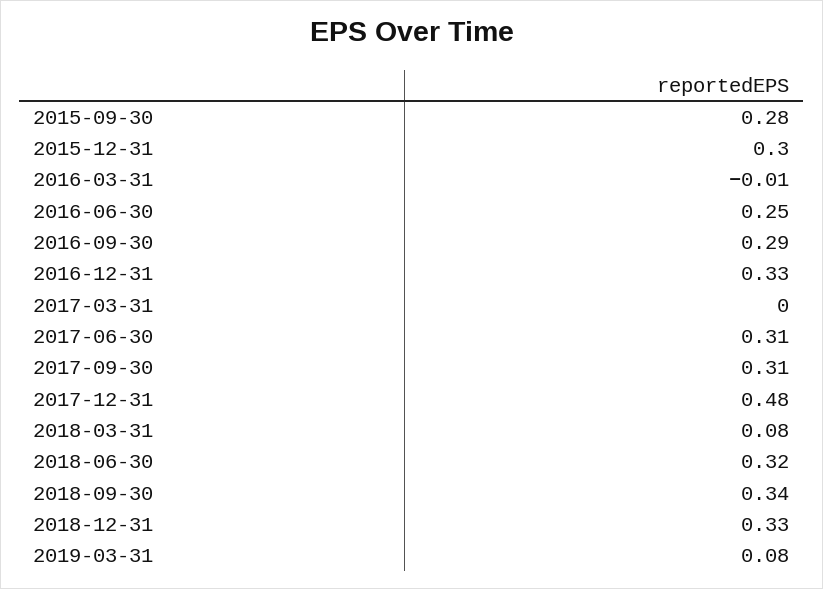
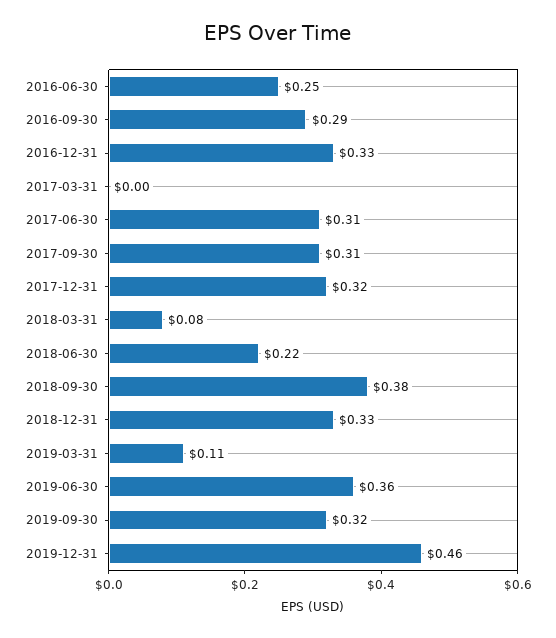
2015-09-30: 0.28 -> none
2015-12-31: 0.3 -> none
2016-03-31: -0.01 -> none
2017-12-31: 0.48 -> 0.32
2018-06-30: 0.32 -> 0.22
2018-09-30: 0.34 -> 0.38
2019-03-31: 0.08 -> 0.11
2019-06-30: none -> 0.36
2019-09-30: none -> 0.32
2019-12-31: none -> 0.46

